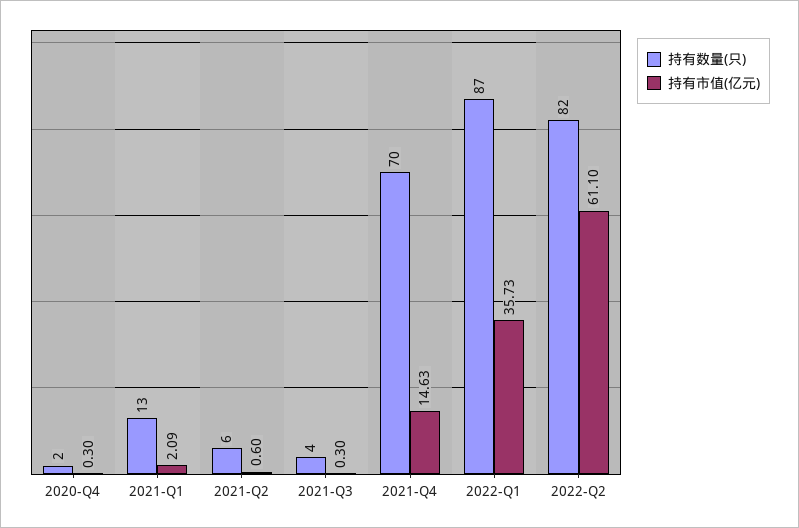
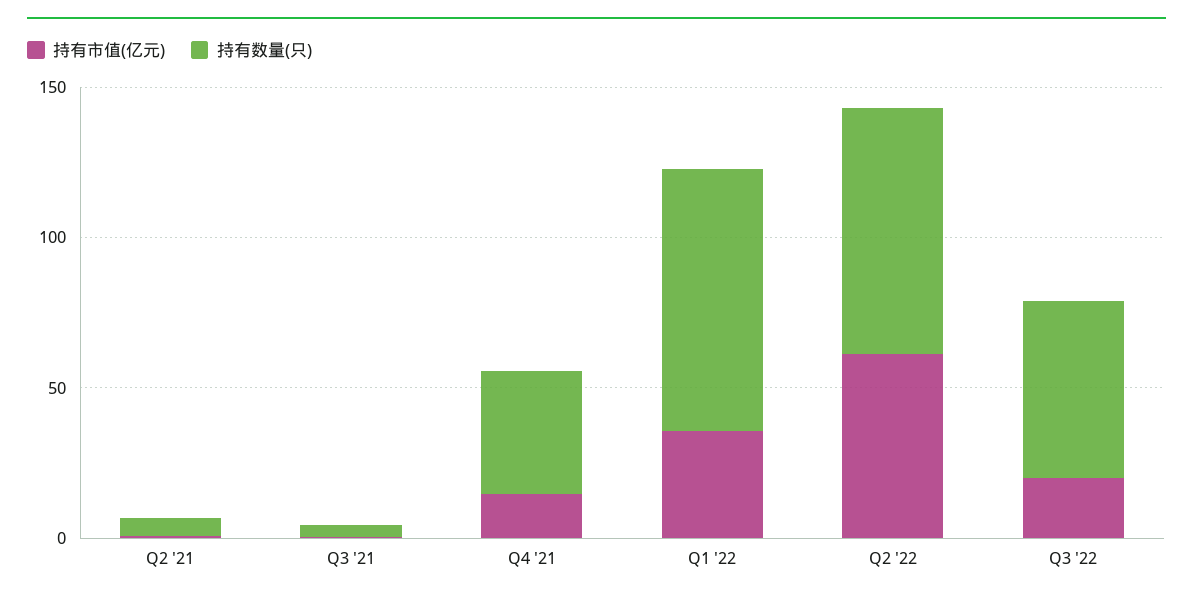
持有数量(只), 2020-Q4: 2 -> none
持有市值(亿元), 2020-Q4: 0.3 -> none
持有数量(只), 2021-Q1: 13 -> none
持有市值(亿元), 2021-Q1: 2.09 -> none
持有数量(只), 2021-Q4: 70 -> 40
持有市值(亿元), Q3 '22: none -> 20
持有数量(只), Q3 '22: none -> 60

